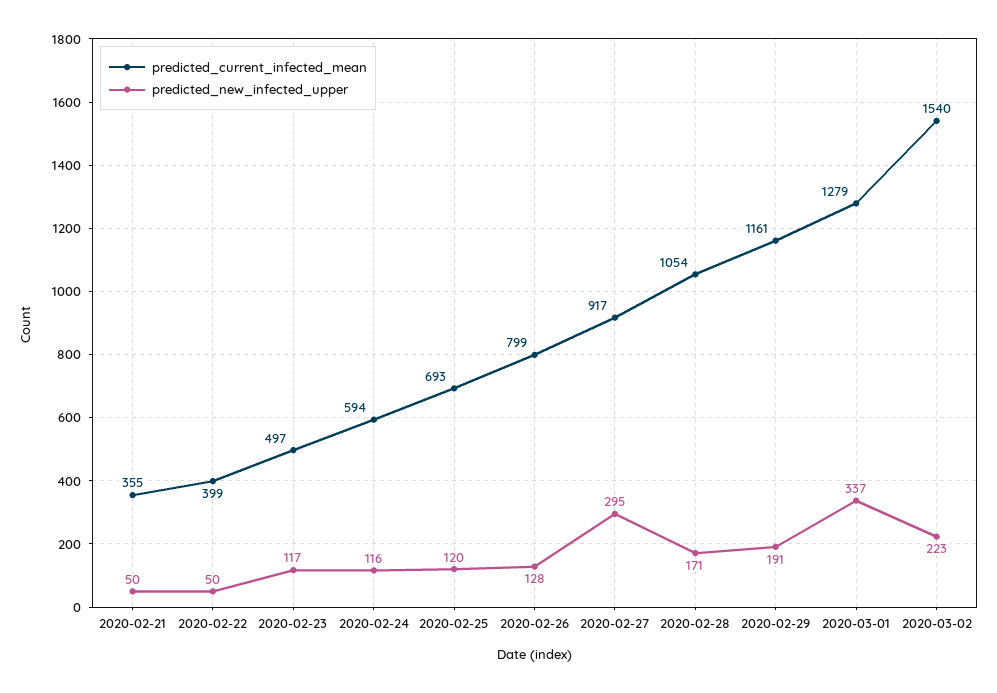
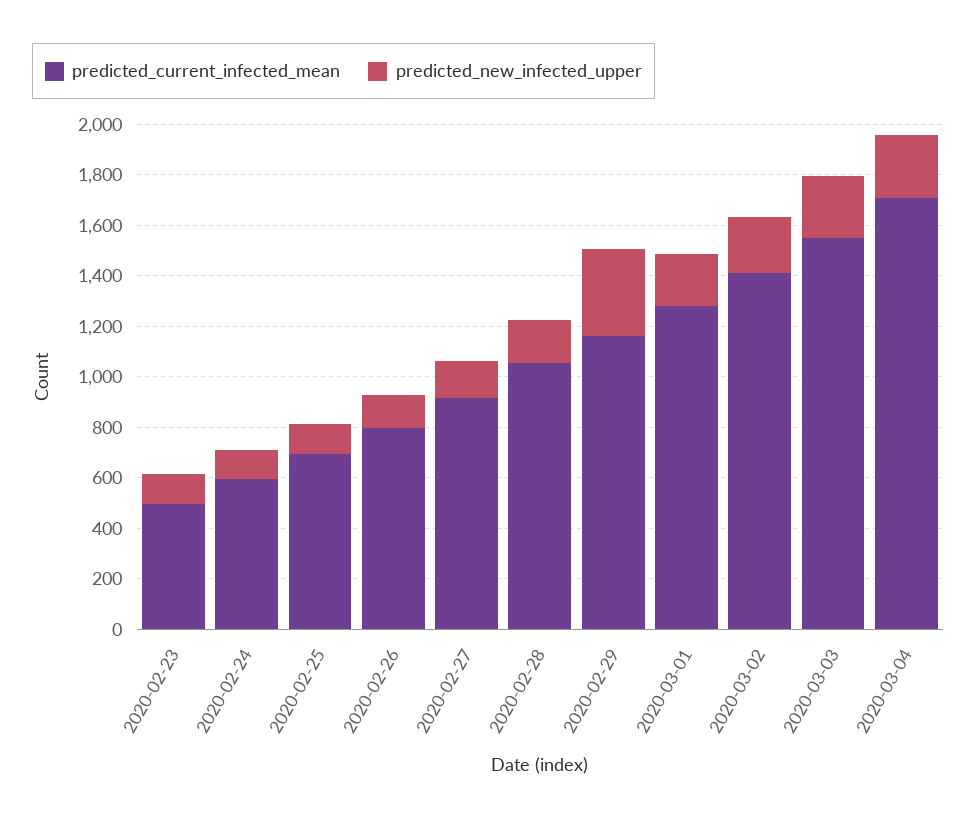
predicted_current_infected_mean, 2020-02-21: 355 -> none
predicted_new_infected_upper, 2020-02-21: 50 -> none
predicted_current_infected_mean, 2020-02-22: 399 -> none
predicted_new_infected_upper, 2020-02-22: 50 -> none
predicted_new_infected_upper, 2020-02-27: 295 -> 150
predicted_new_infected_upper, 2020-02-29: 191 -> 350
predicted_new_infected_upper, 2020-03-01: 337 -> 200
predicted_current_infected_mean, 2020-03-02: 1540 -> 1400
predicted_current_infected_mean, 2020-03-03: none -> 1550
predicted_new_infected_upper, 2020-03-03: none -> 250
predicted_current_infected_mean, 2020-03-04: none -> 1700
predicted_new_infected_upper, 2020-03-04: none -> 250

